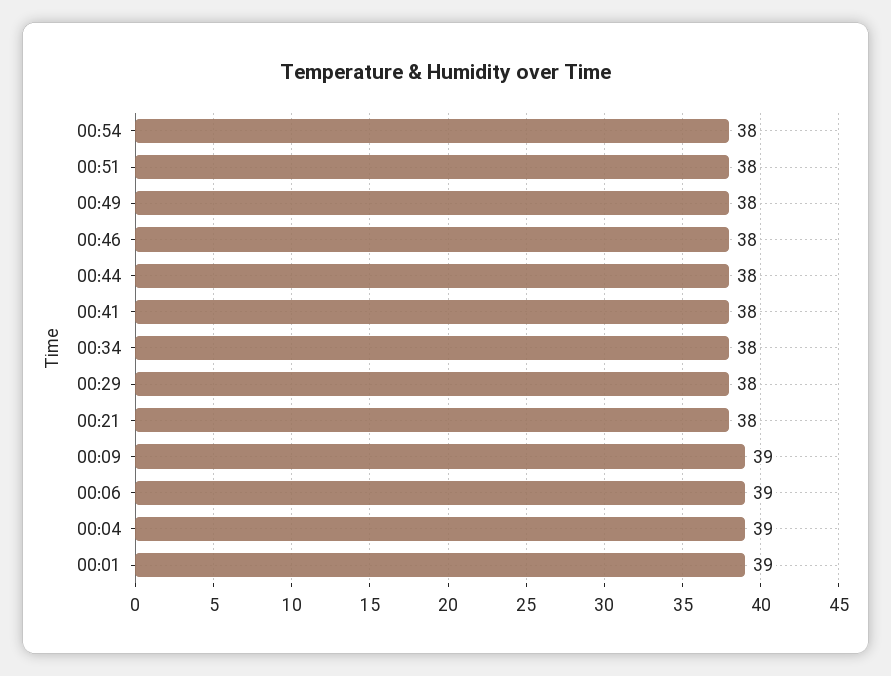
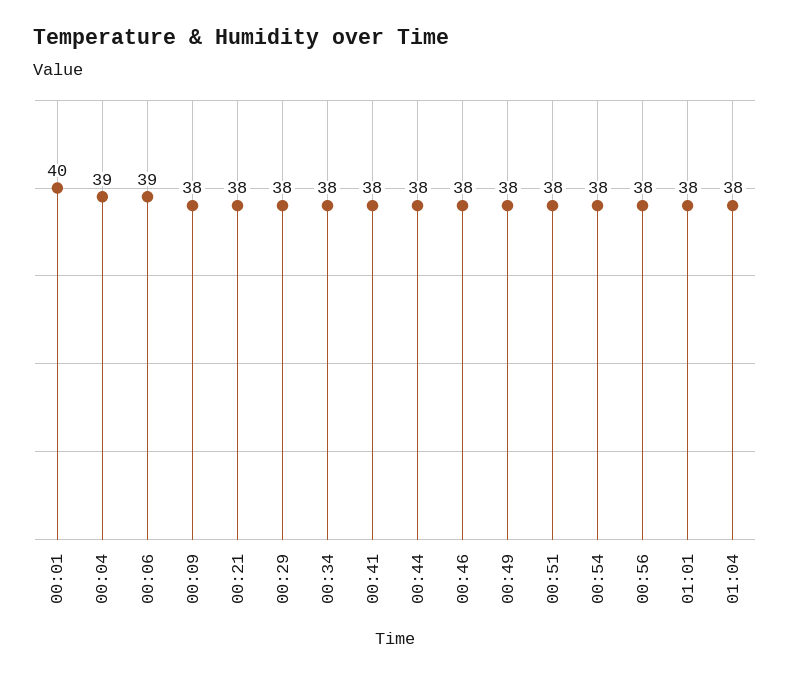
00:09: 39 -> 38
00:01: 39 -> 40
00:56: none -> 38
01:01: none -> 38
01:04: none -> 38

